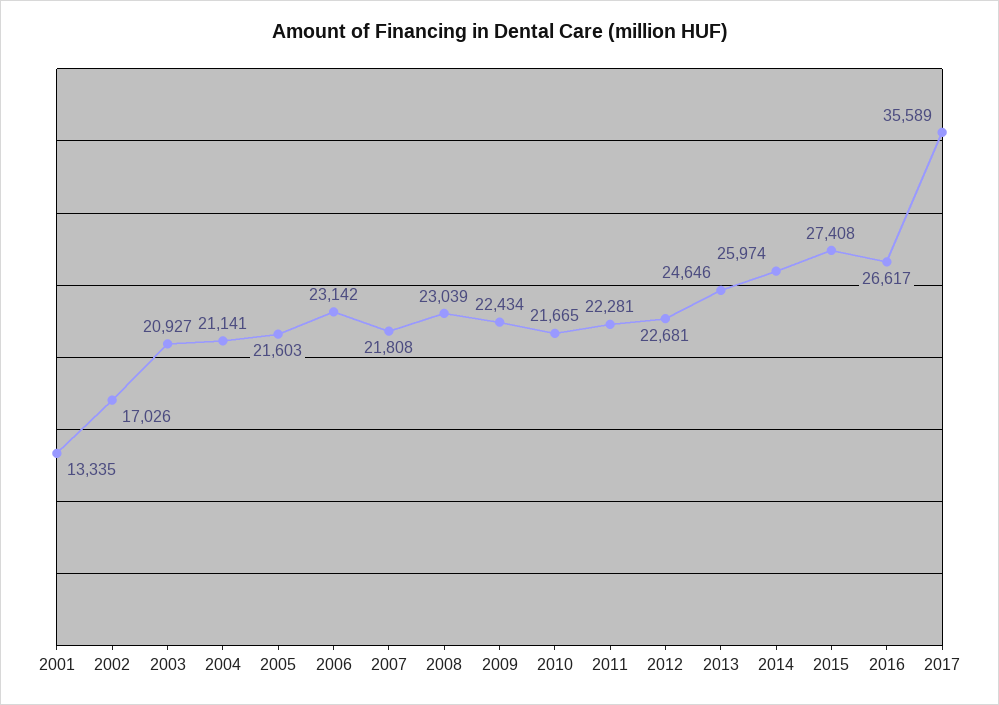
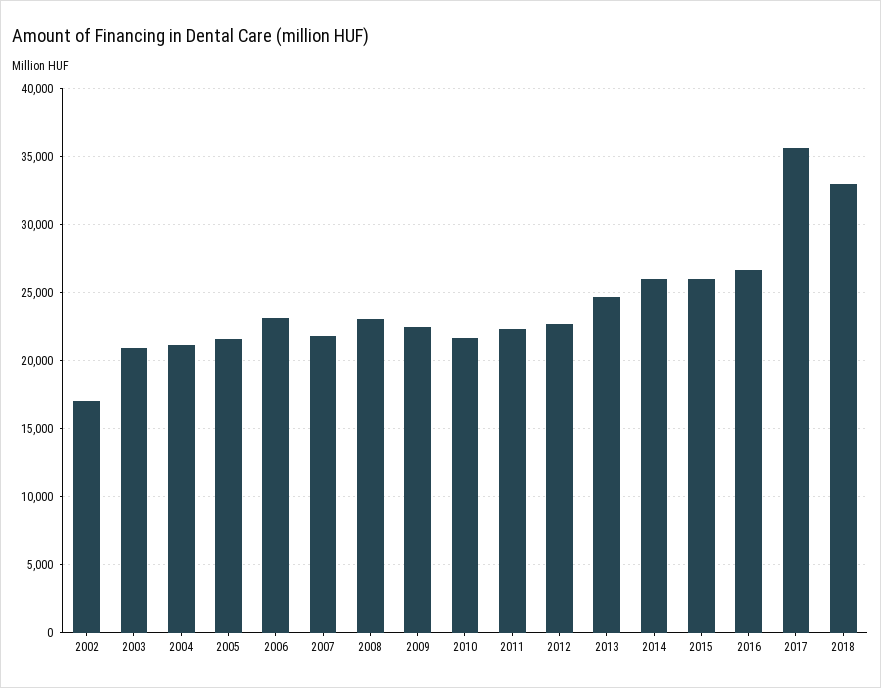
2001: 13335 -> none
2015: 27408 -> 26000
2018: none -> 33000

